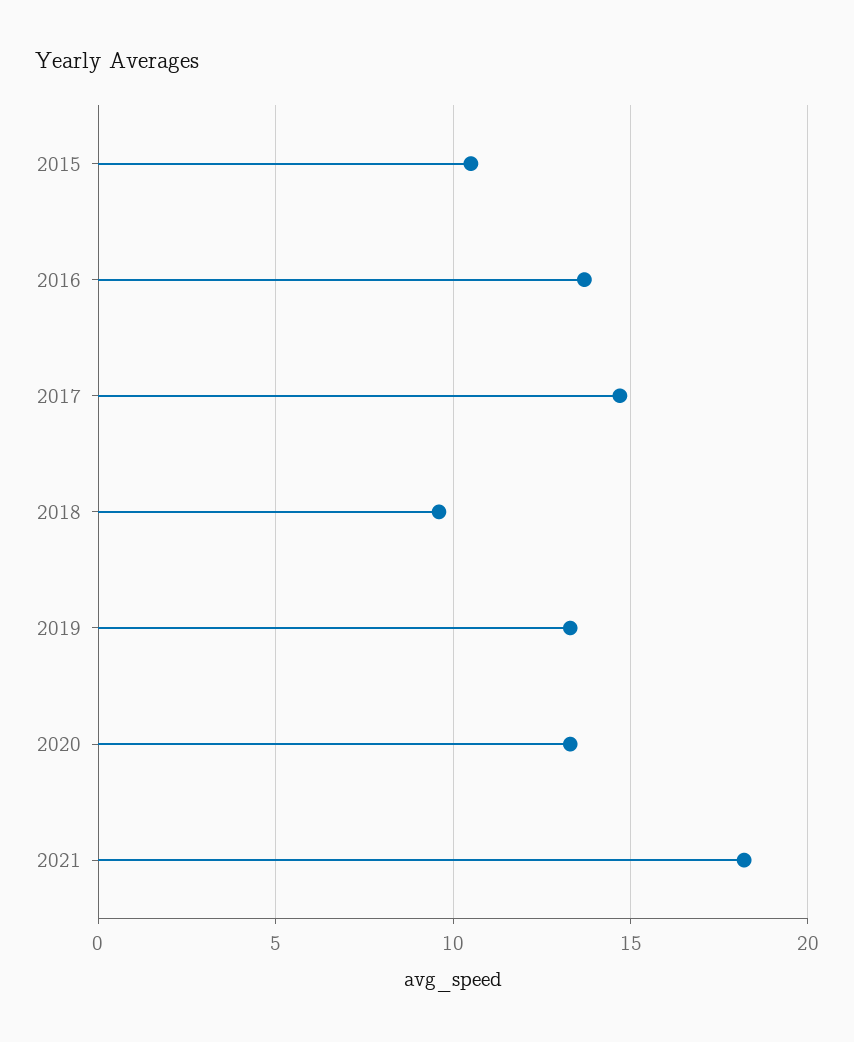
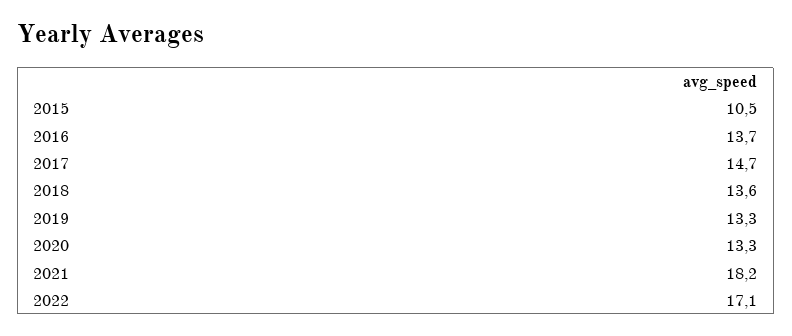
2018: 9.5 -> 13.6
2022: none -> 17.1

